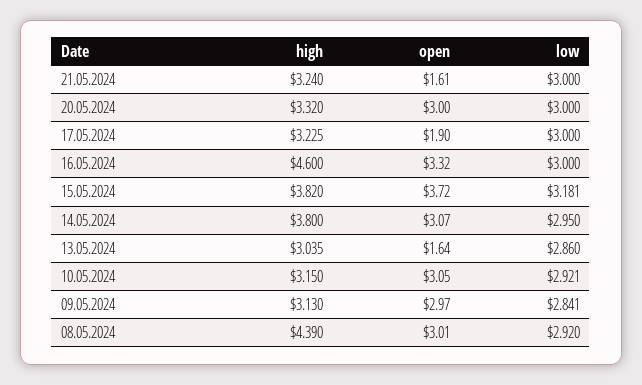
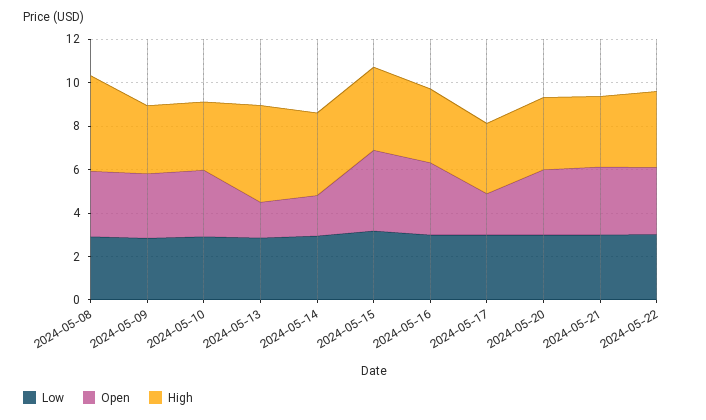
open, 21.05.2024: 1.61 -> 3
high, 16.05.2024: 4.6 -> 3.5
open, 14.05.2024: 3.07 -> 2
high, 13.05.2024: 3.035 -> 4.5
low, 2024-05-22: none -> 3
open, 2024-05-22: none -> 3
high, 2024-05-22: none -> 3.5

